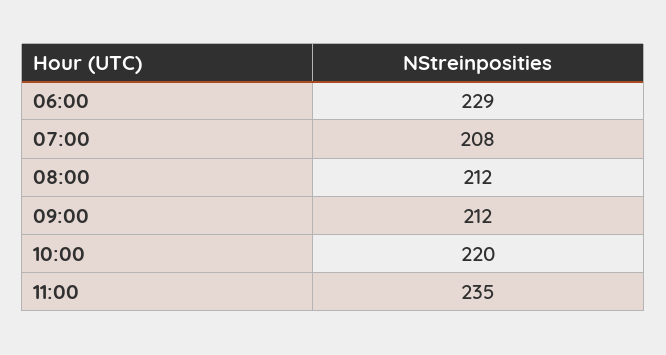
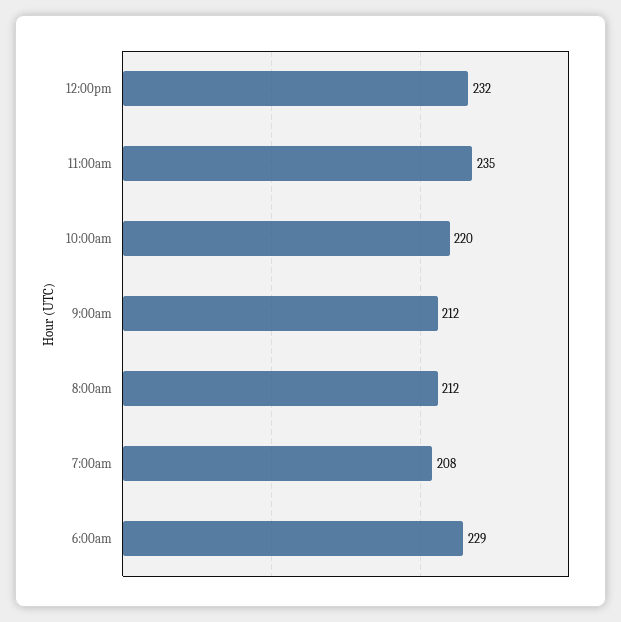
12:00pm: none -> 232

